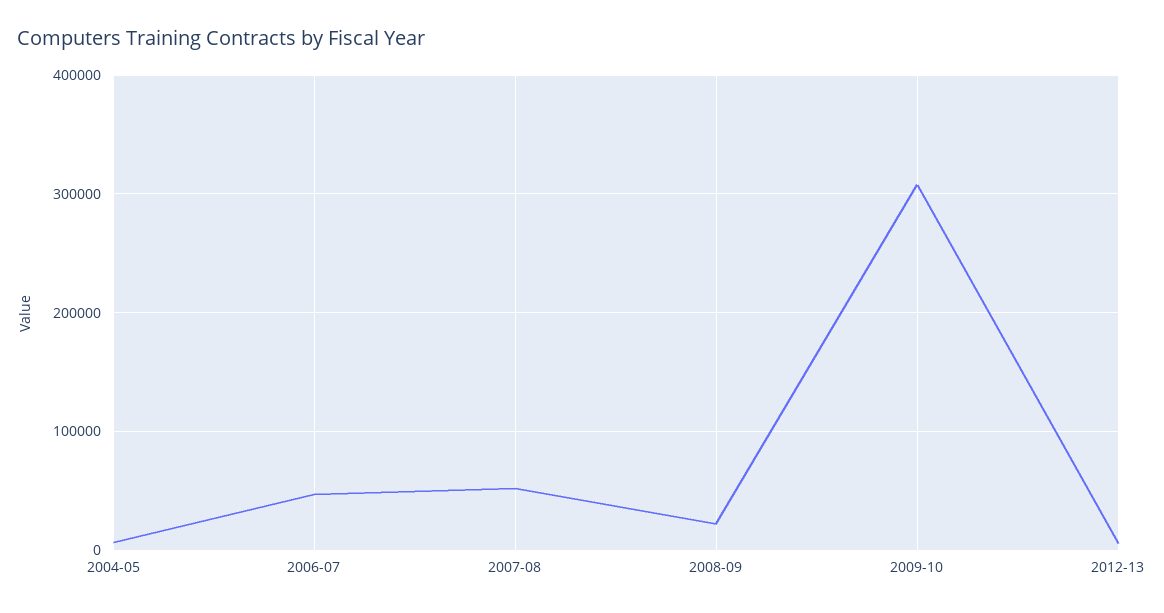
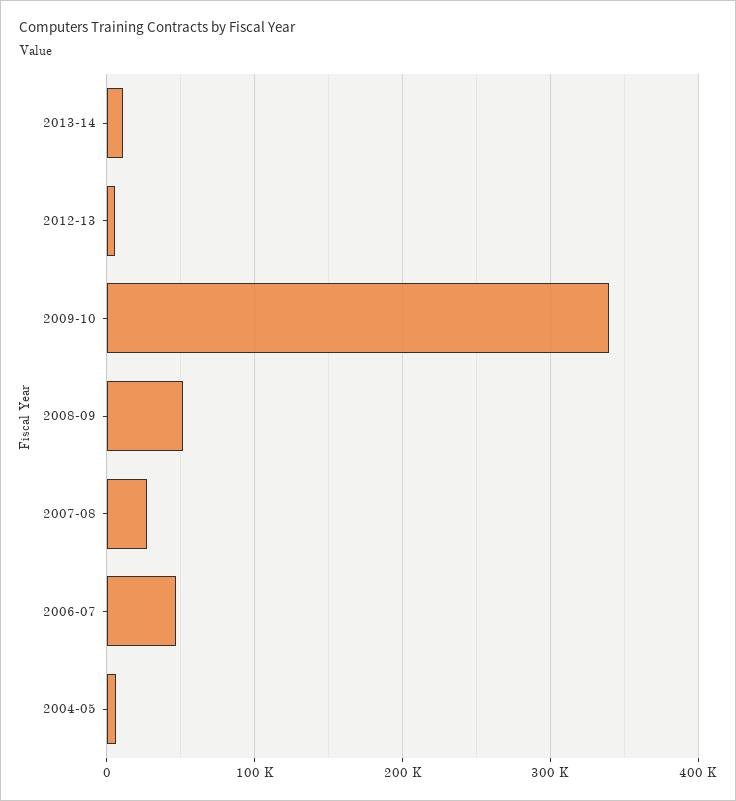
2007-08: 50000 -> 30000
2008-09: 20000 -> 50000
2009-10: 310000 -> 340000
2013-14: none -> 10000

